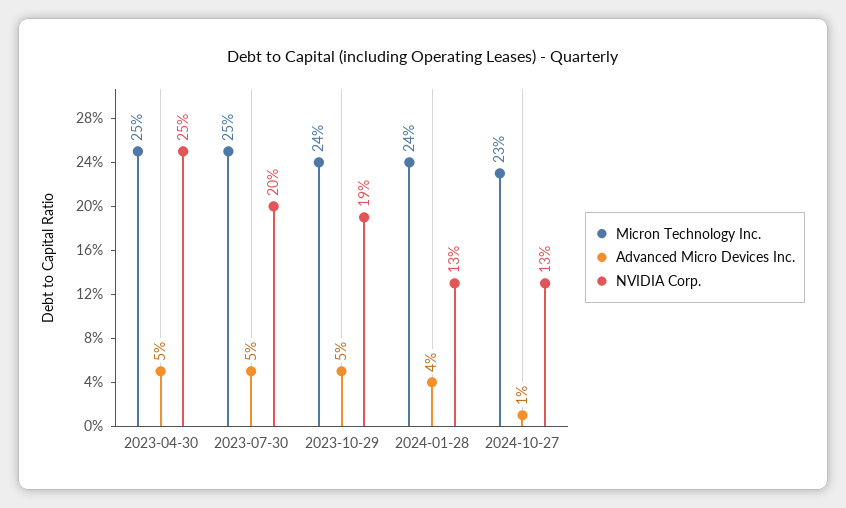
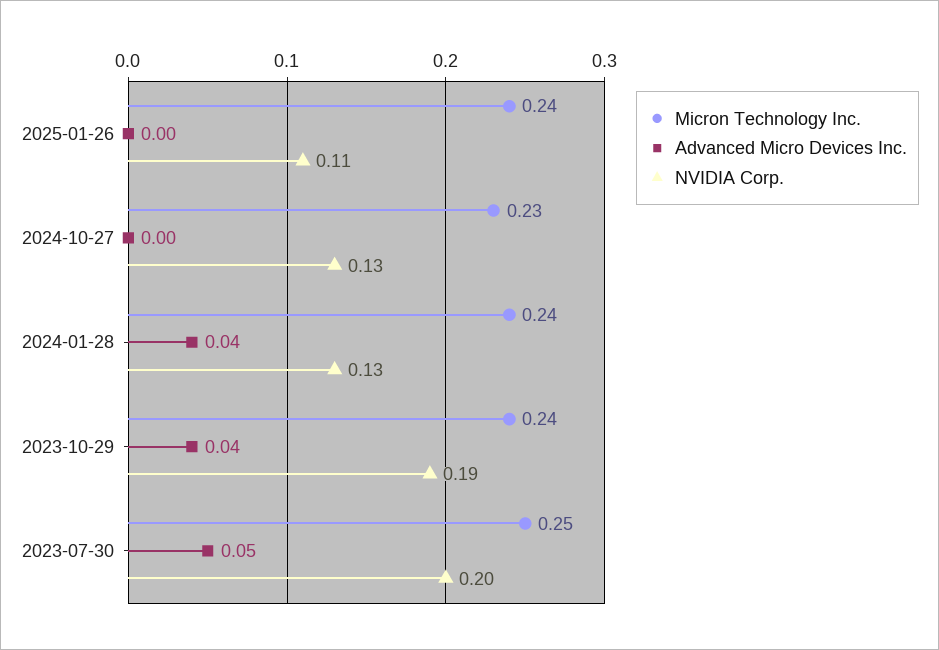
Micron Technology Inc., 2023-04-30: 0.25 -> none
Advanced Micro Devices Inc., 2023-04-30: 0.05 -> none
NVIDIA Corp., 2023-04-30: 0.25 -> none
Advanced Micro Devices Inc., 2023-10-29: 0.05 -> 0.04
Advanced Micro Devices Inc., 2024-10-27: 0.01 -> 0
Micron Technology Inc., 2025-01-26: none -> 0.24
Advanced Micro Devices Inc., 2025-01-26: none -> 0
NVIDIA Corp., 2025-01-26: none -> 0.11

